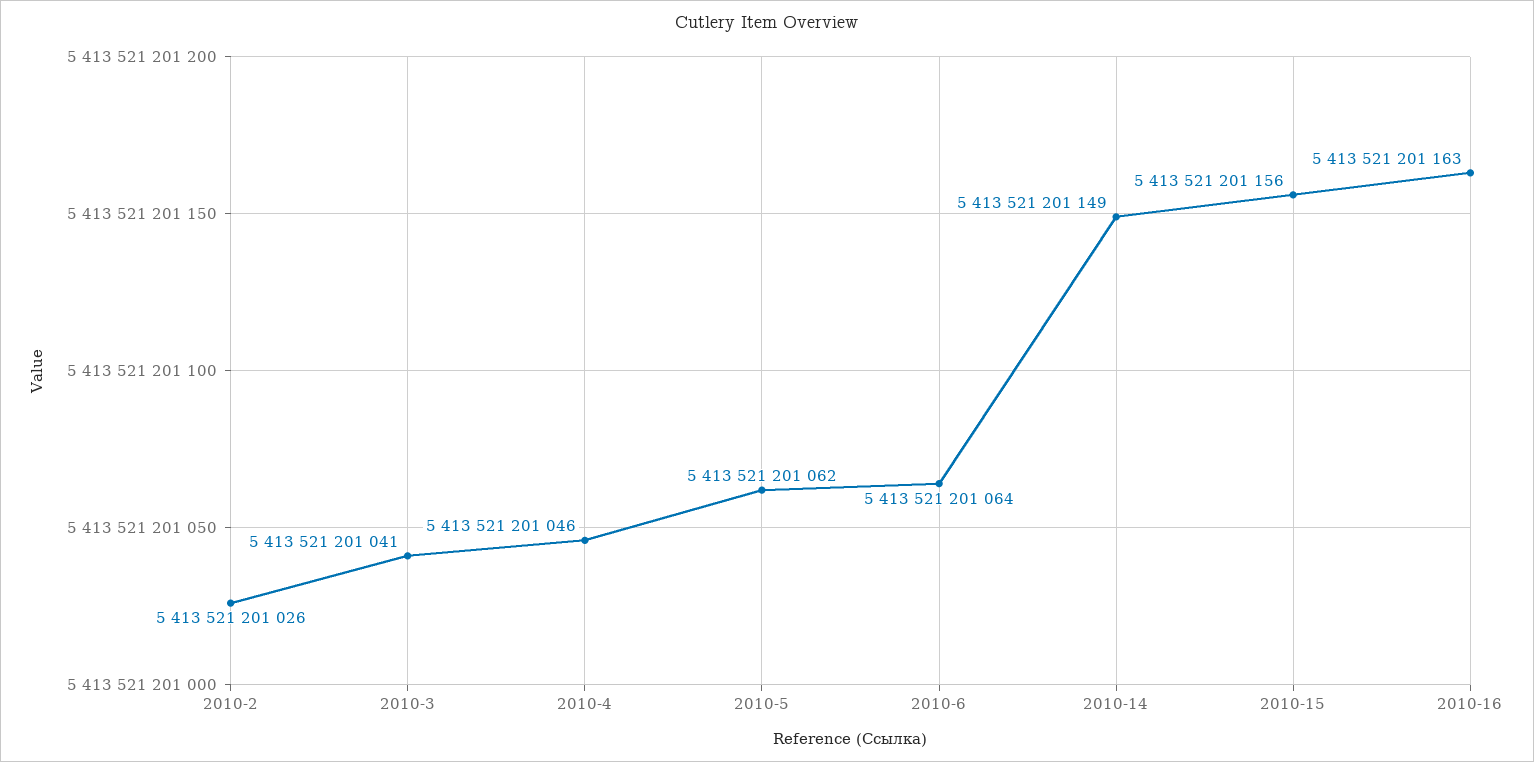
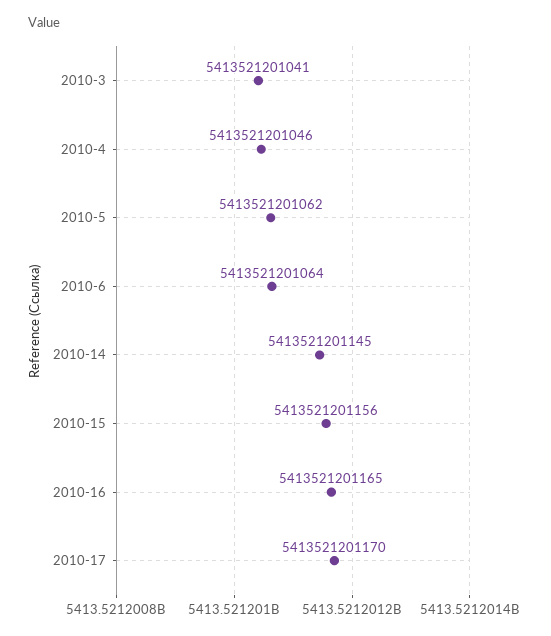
2010-2: 5413521201026 -> none
2010-14: 5413521201149 -> 5413521201145
2010-16: 5413521201163 -> 5413521201165
2010-17: none -> 5413521201170

